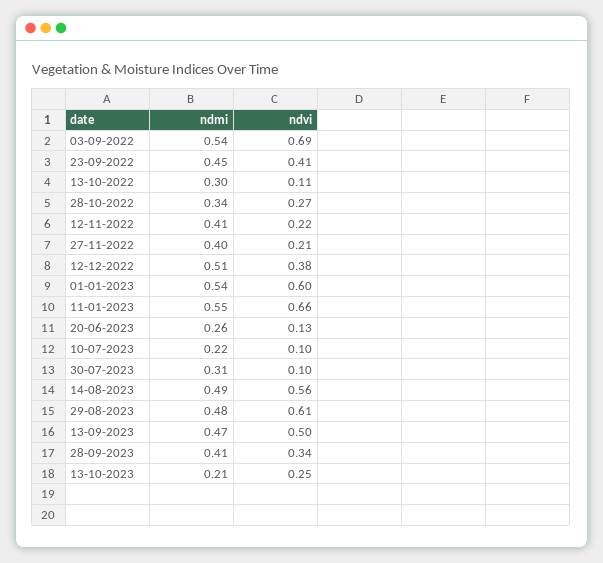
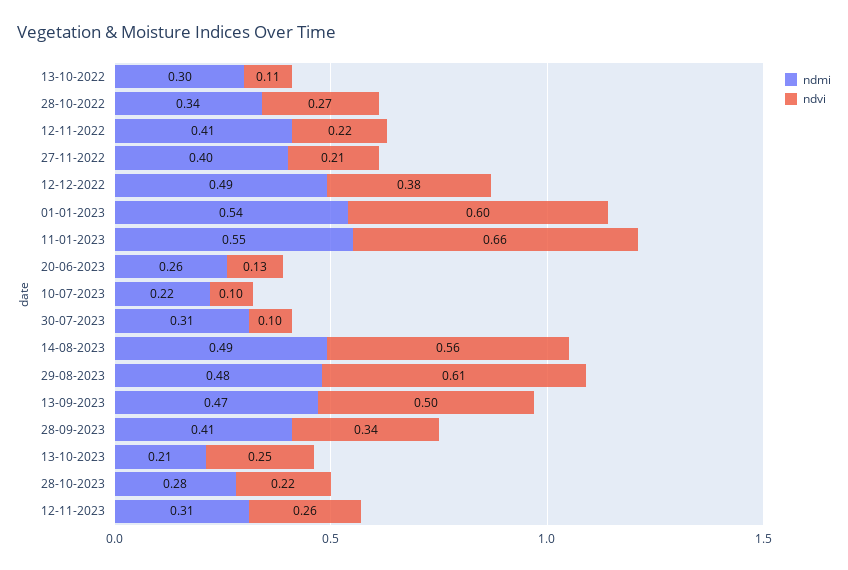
ndmi, 03-09-2022: 0.54 -> none
ndvi, 03-09-2022: 0.69 -> none
ndmi, 23-09-2022: 0.45 -> none
ndvi, 23-09-2022: 0.41 -> none
ndmi, 12-12-2022: 0.51 -> 0.49
ndmi, 28-10-2023: none -> 0.28
ndvi, 28-10-2023: none -> 0.22
ndmi, 12-11-2023: none -> 0.31
ndvi, 12-11-2023: none -> 0.26

